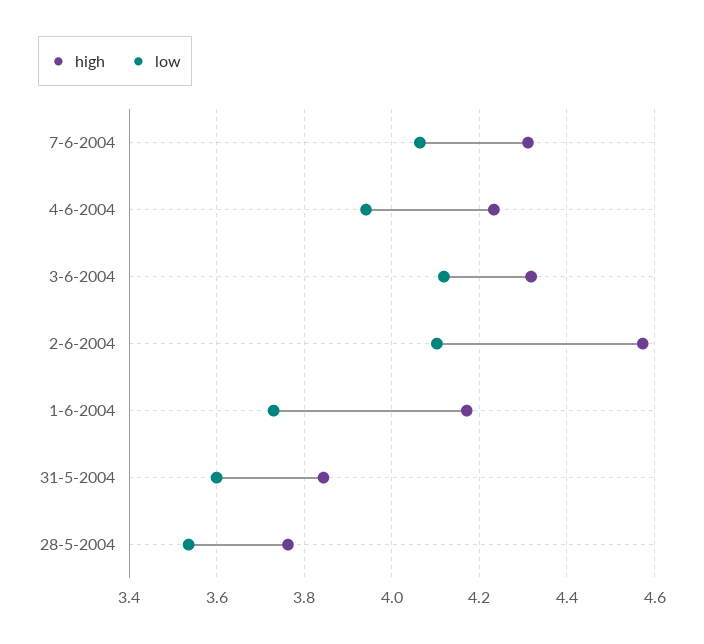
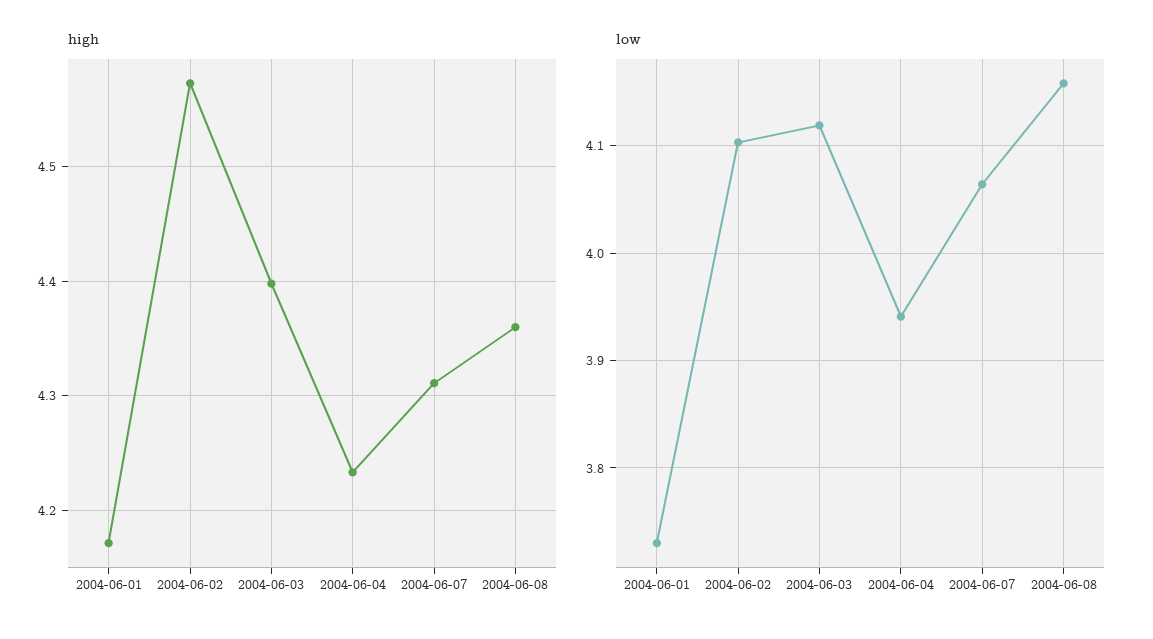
high, 3-6-2004: 4.32 -> 4.4
high, 31-5-2004: 3.84 -> none
low, 31-5-2004: 3.6 -> none
high, 28-5-2004: 3.76 -> none
low, 28-5-2004: 3.54 -> none
high, 2004-06-08: none -> 4.36
low, 2004-06-08: none -> 4.16

